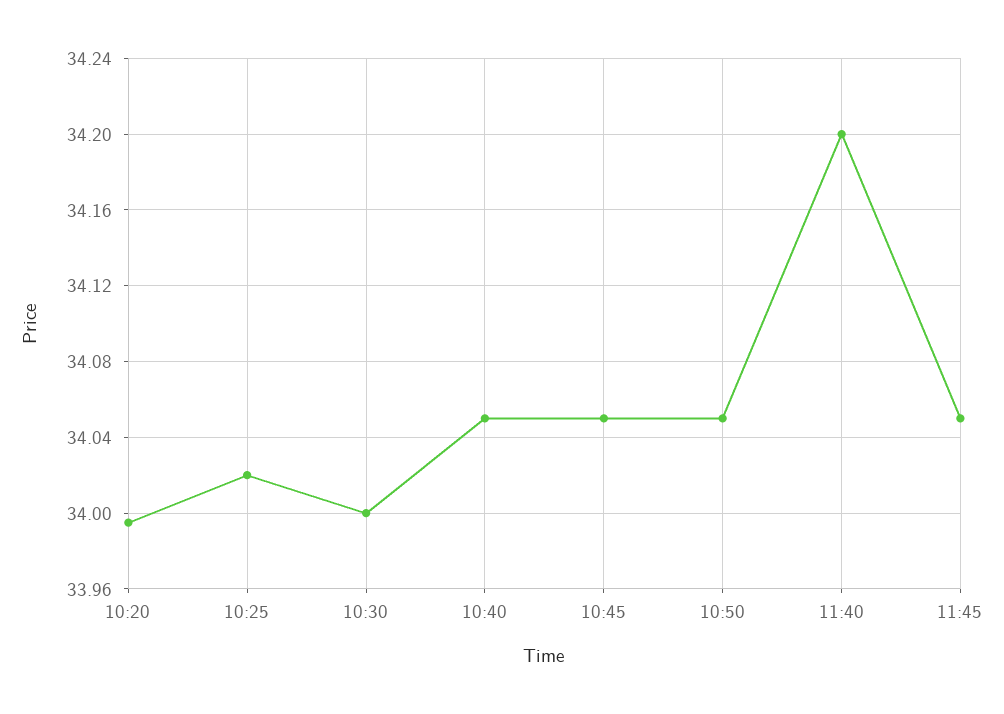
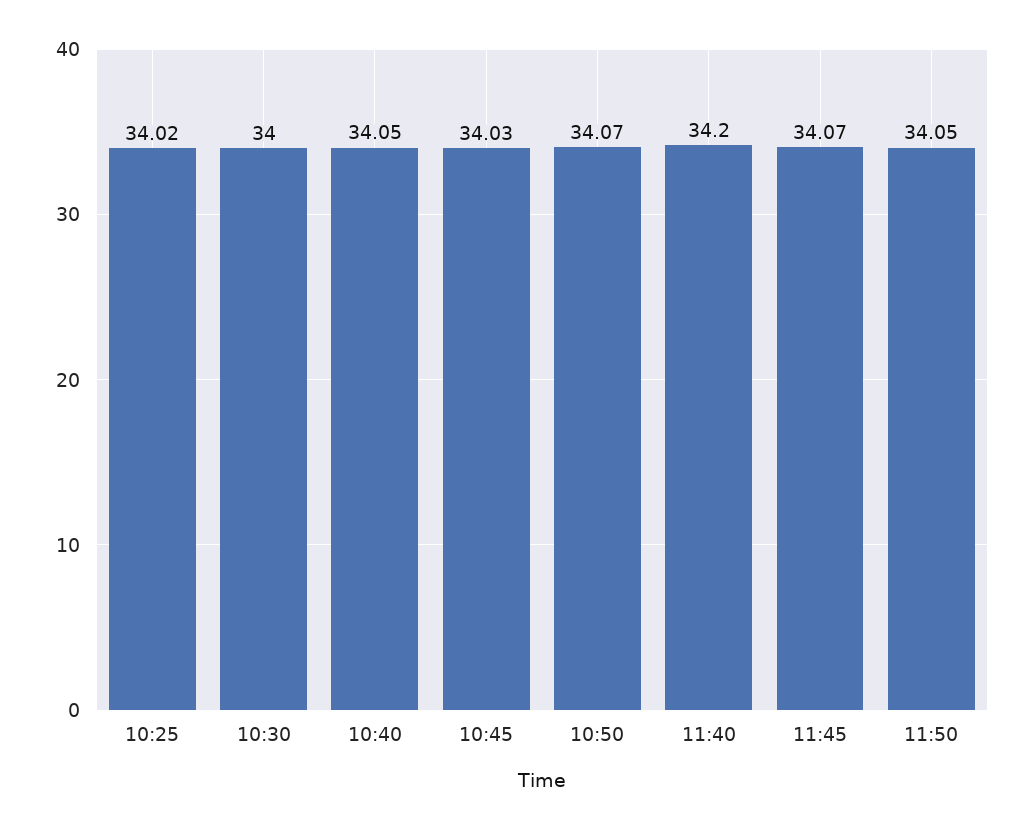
10:20: 33.995 -> none
10:45: 34.05 -> 34.03
10:50: 34.05 -> 34.07
11:45: 34.05 -> 34.07
11:50: none -> 34.05

